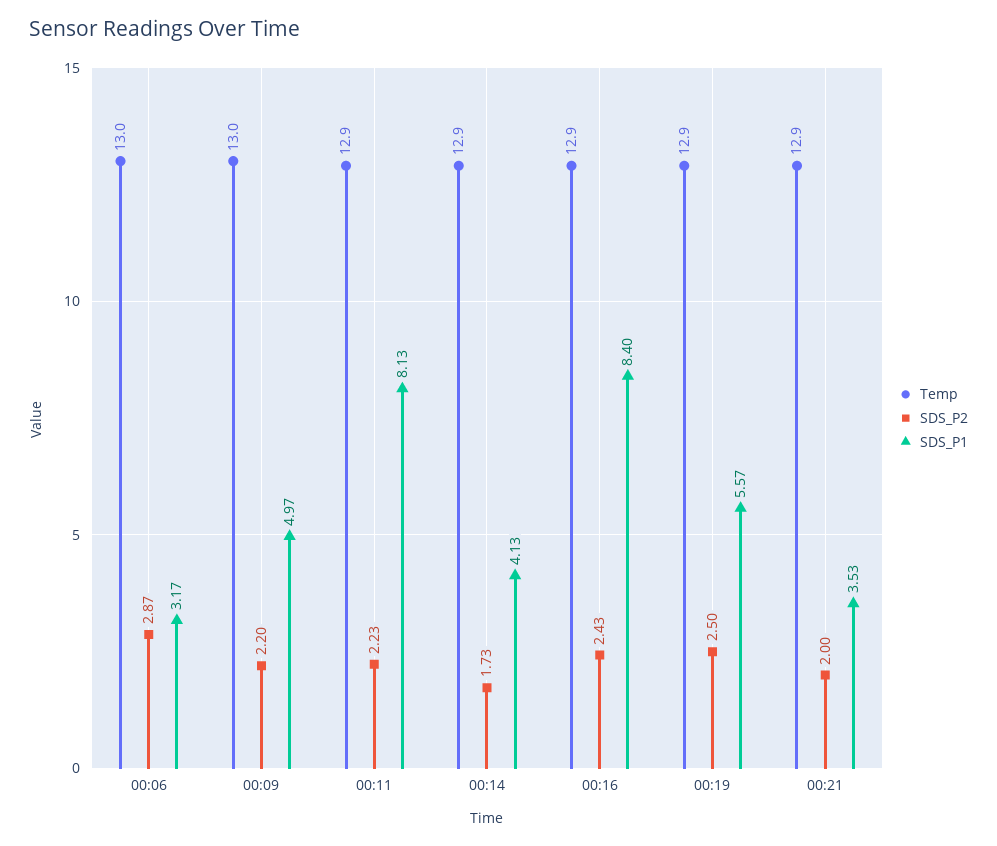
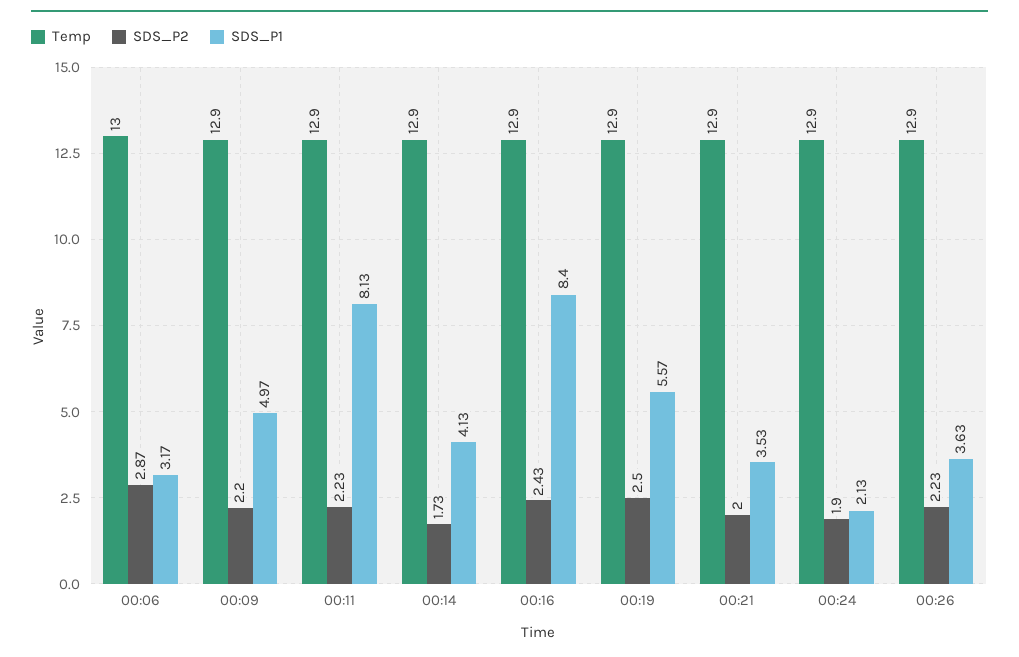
Temp, 00:09: 13 -> 12.9
Temp, 00:24: none -> 12.9
SDS_P2, 00:24: none -> 1.9
SDS_P1, 00:24: none -> 2.13
Temp, 00:26: none -> 12.9
SDS_P2, 00:26: none -> 2.23
SDS_P1, 00:26: none -> 3.63

